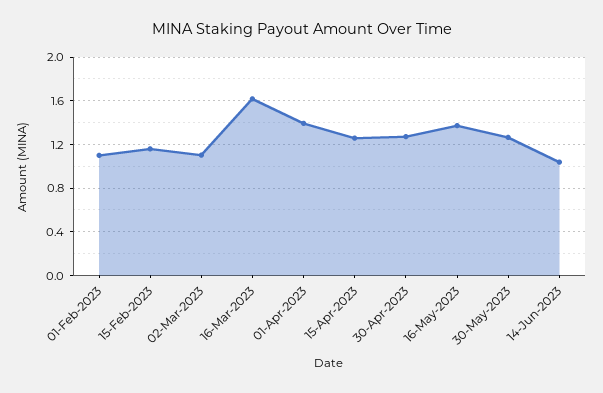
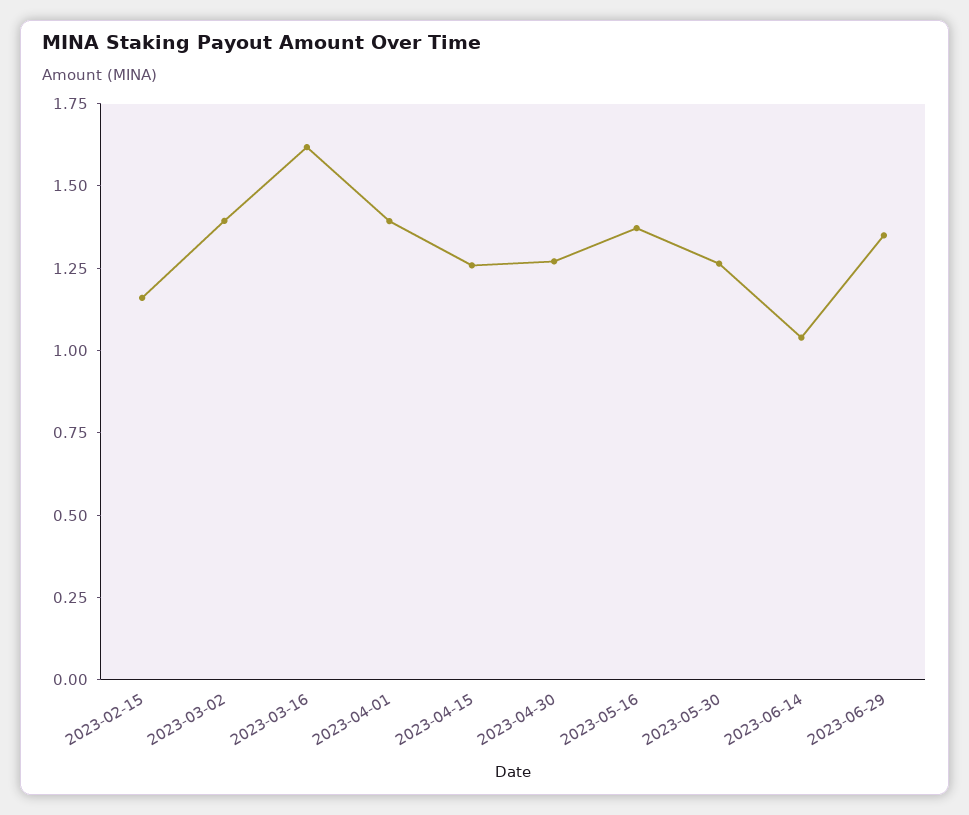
01-Feb-2023: 1.1 -> none
02-Mar-2023: 1.1 -> 1.4
2023-06-29: none -> 1.35

